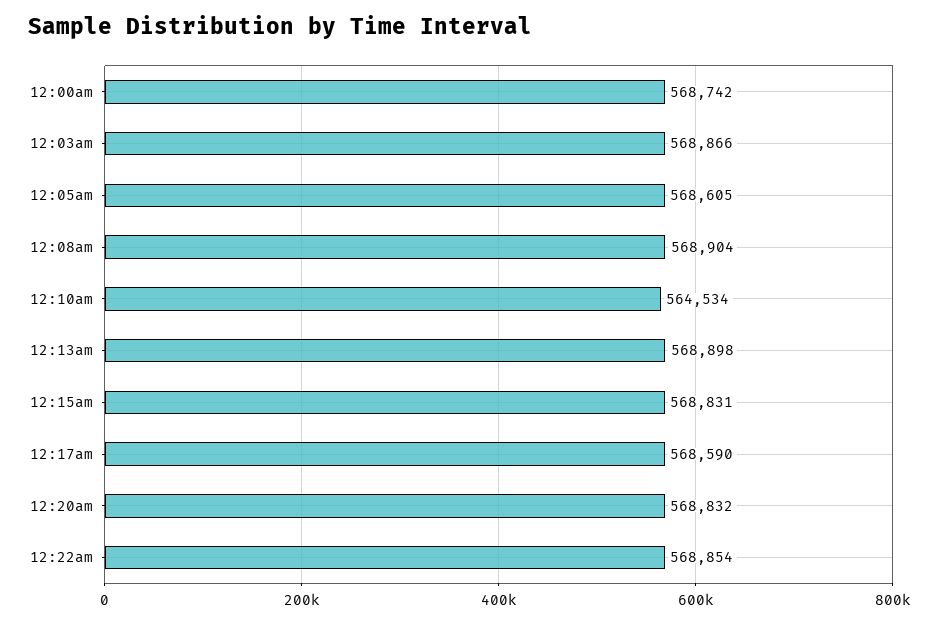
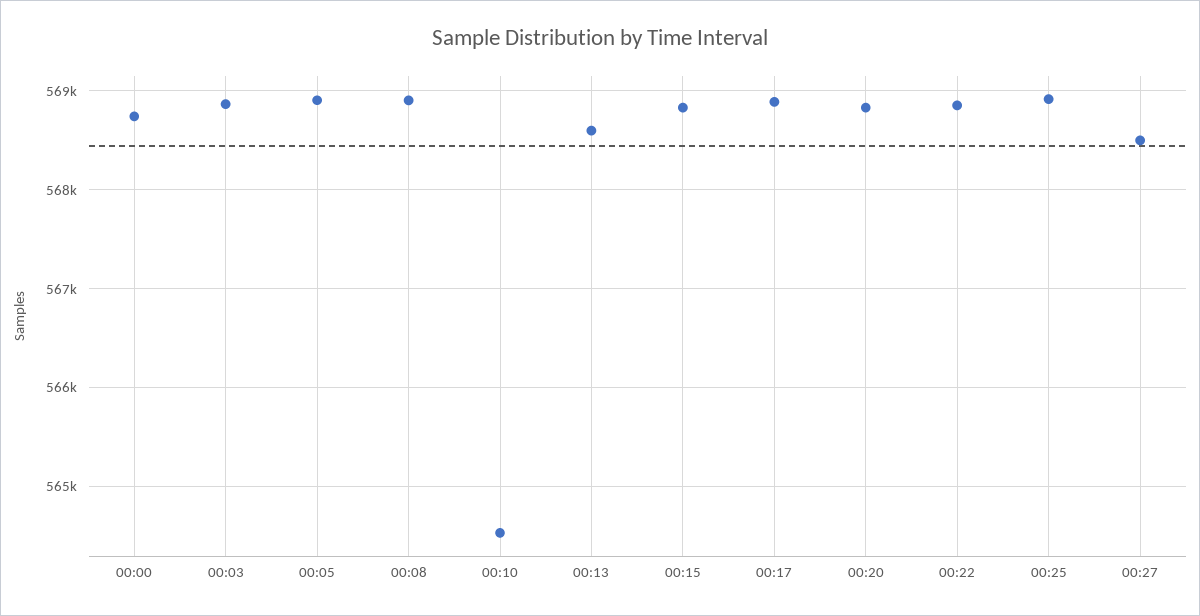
12:05am: 568605 -> 568900
12:13am: 568898 -> 568600
12:17am: 568590 -> 568900
00:25: none -> 568900
00:27: none -> 568500

